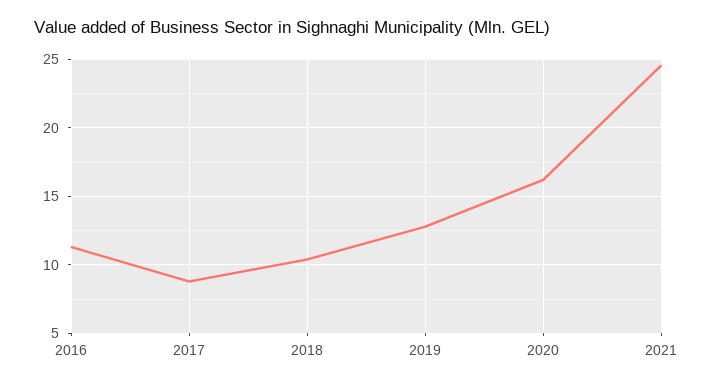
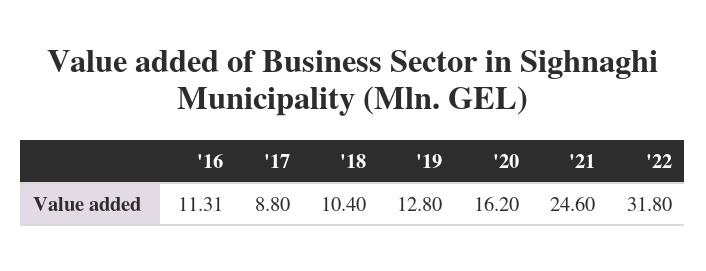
'22: none -> 31.8

